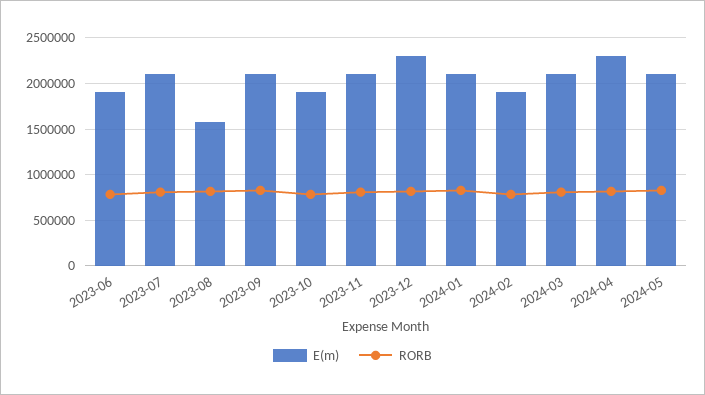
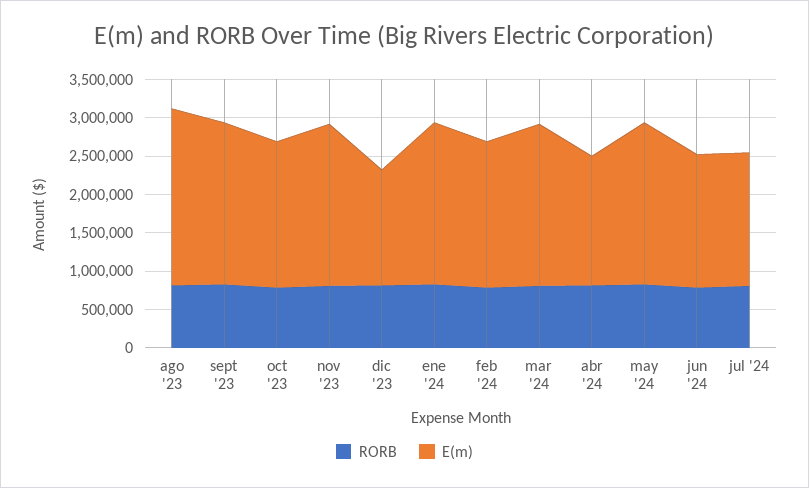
E(m), 2023-06: 1900000 -> none
RORB, 2023-06: 800000 -> none
E(m), 2023-07: 2100000 -> none
RORB, 2023-07: 800000 -> none
E(m), 2023-08: 1600000 -> 2250000
E(m), 2023-12: 2300000 -> 1500000
E(m), 2024-04: 2300000 -> 1750000
RORB, jun '24: none -> 750000
E(m), jun '24: none -> 1750000
RORB, jul '24: none -> 750000
E(m), jul '24: none -> 1750000

